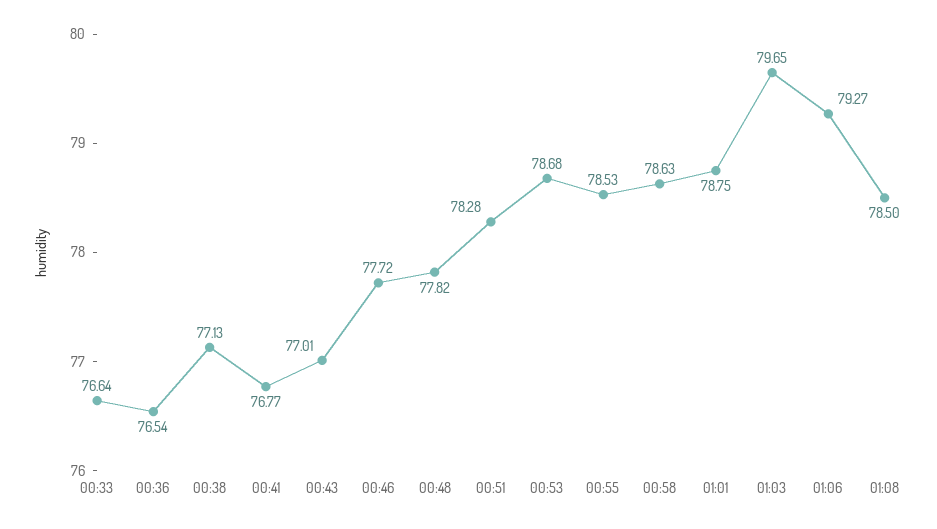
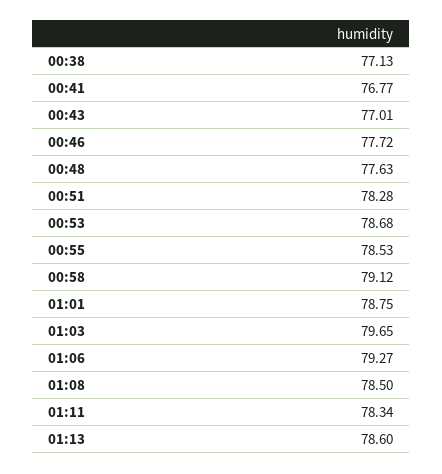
00:33: 76.64 -> none
00:36: 76.54 -> none
00:48: 77.82 -> 77.63
00:58: 78.63 -> 79.12
01:11: none -> 78.34
01:13: none -> 78.6

